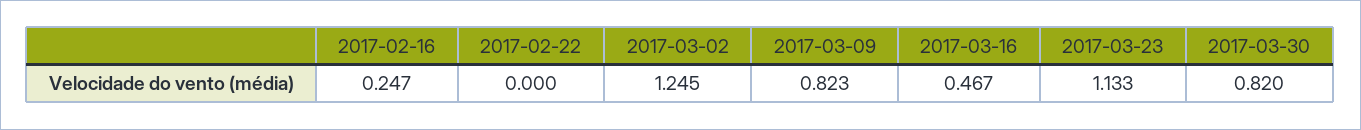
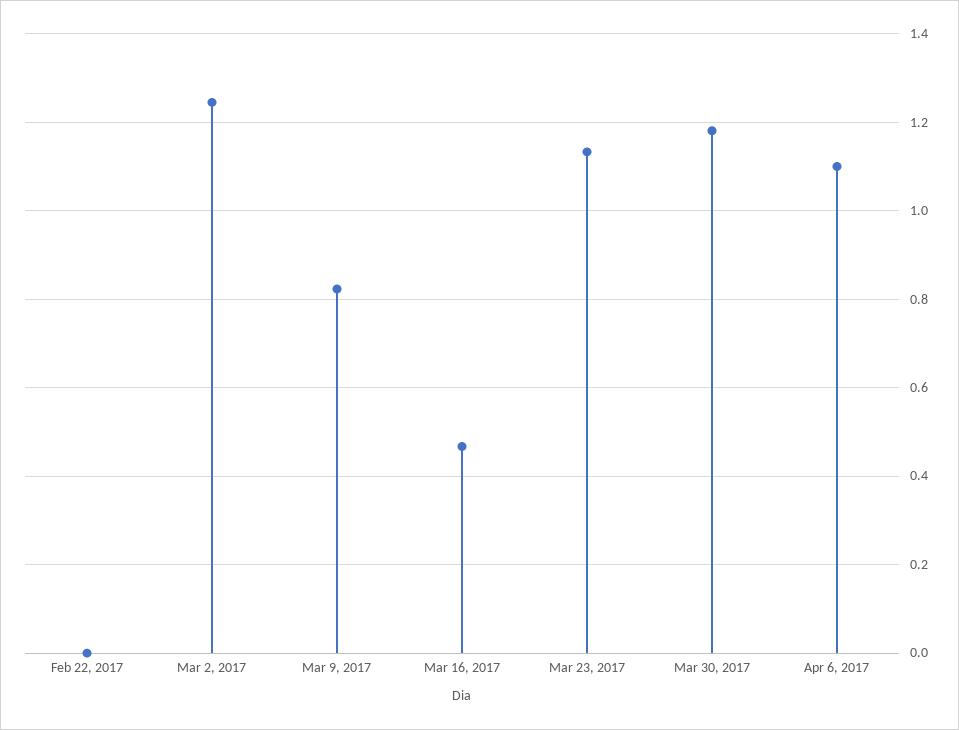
2017-02-16: 0.247 -> none
2017-03-30: 0.82 -> 1.18
Apr 6, 2017: none -> 1.1

